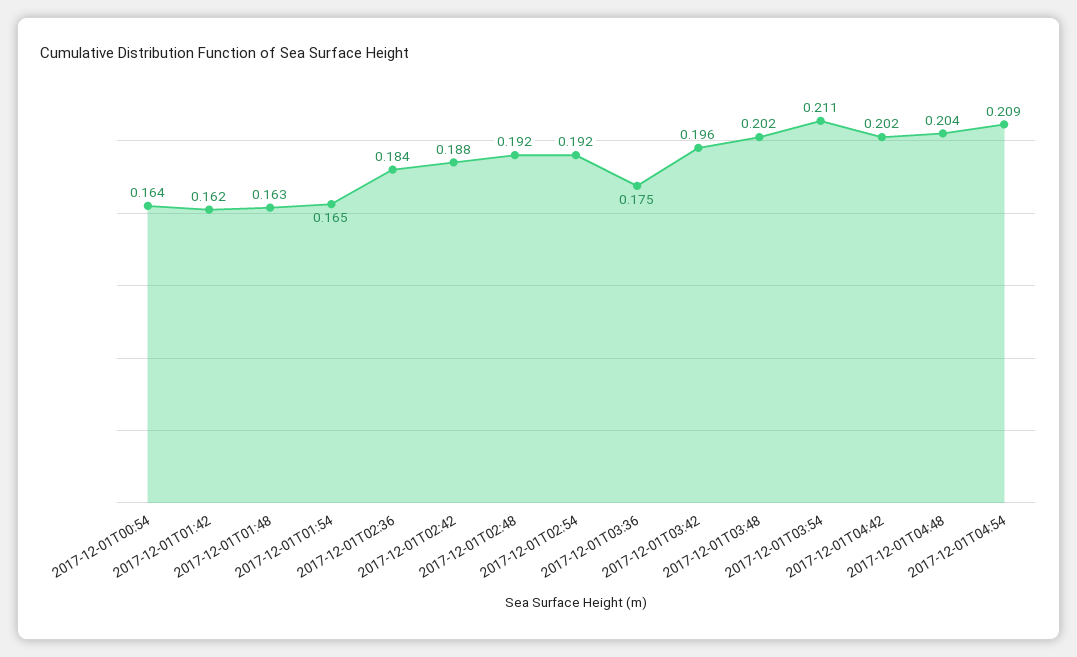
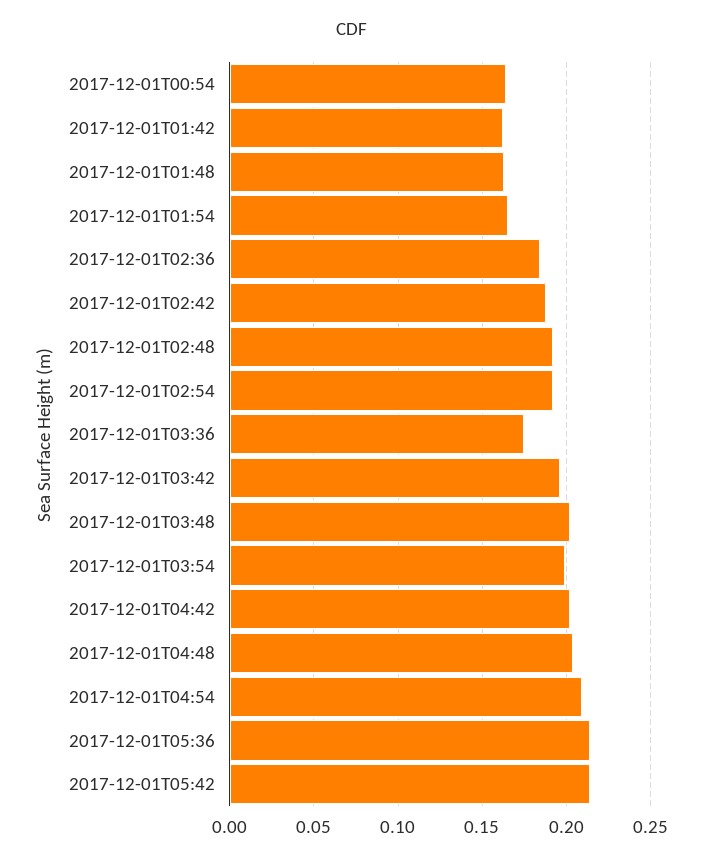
2017-12-01T03:54: 0.211 -> 0.2
2017-12-01T05:36: none -> 0.215
2017-12-01T05:42: none -> 0.215

